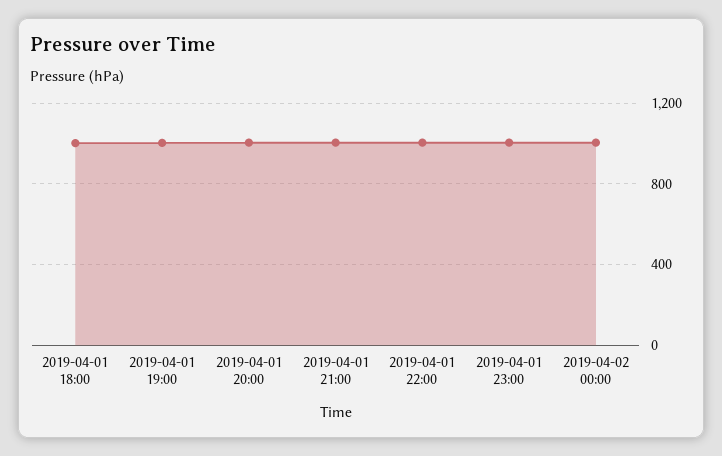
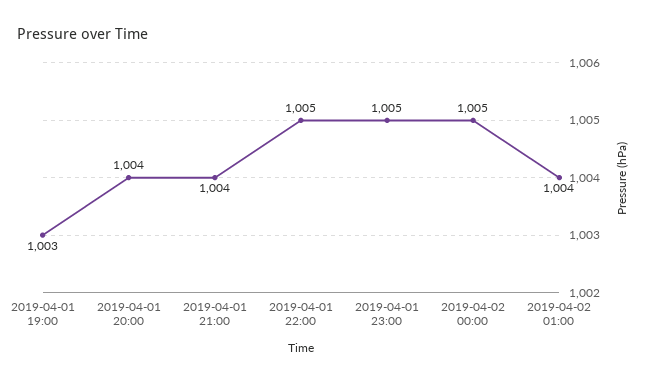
2019-04-01 18:00: 1000 -> none
2019-04-02 01:00: none -> 1004

